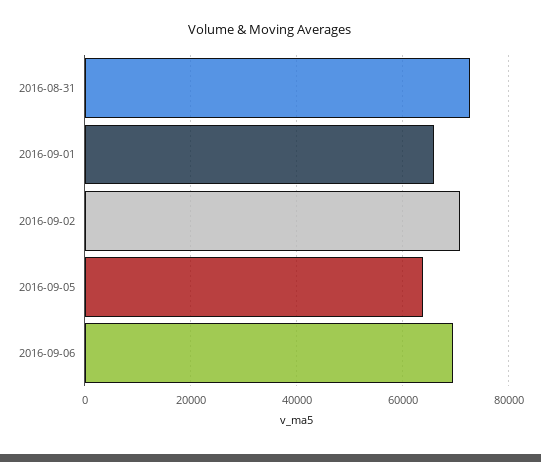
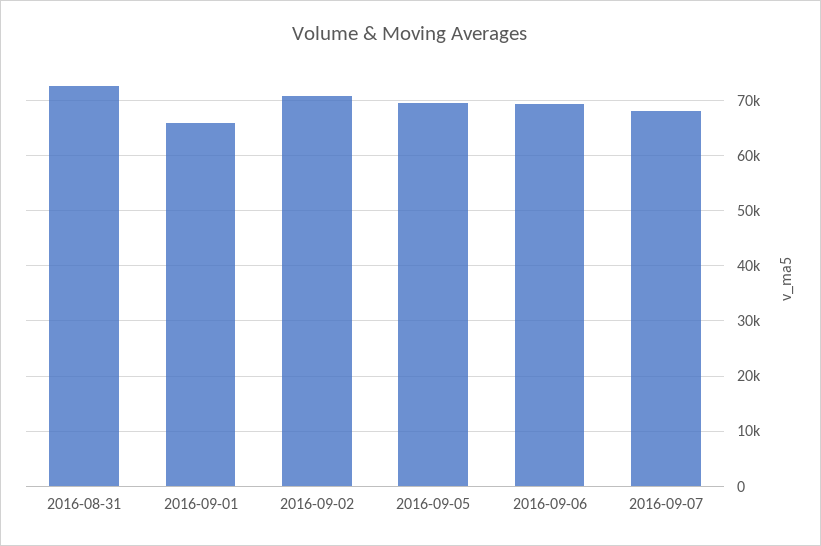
2016-09-05: 64000 -> 70000
2016-09-07: none -> 68000

